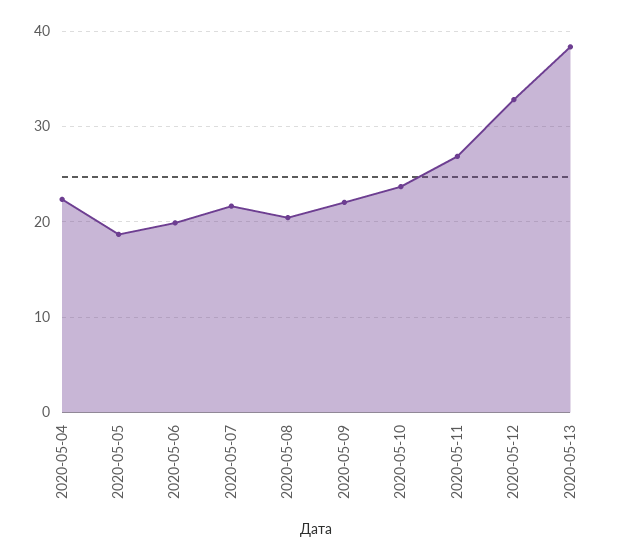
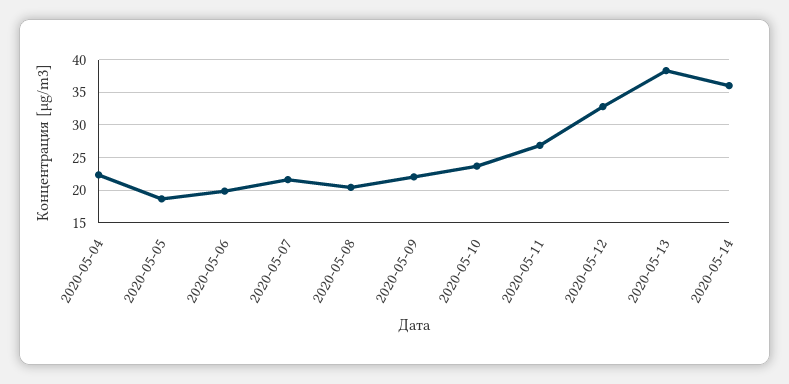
2020-05-14: none -> 36

